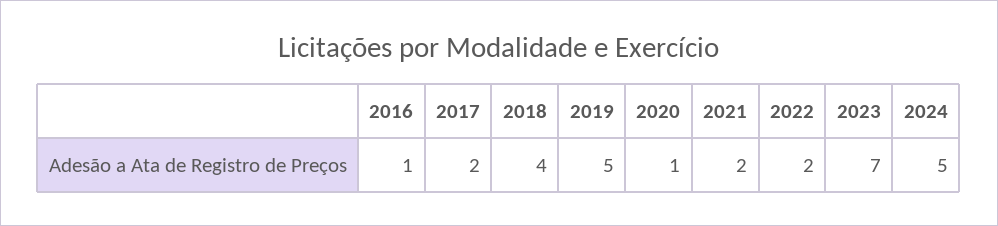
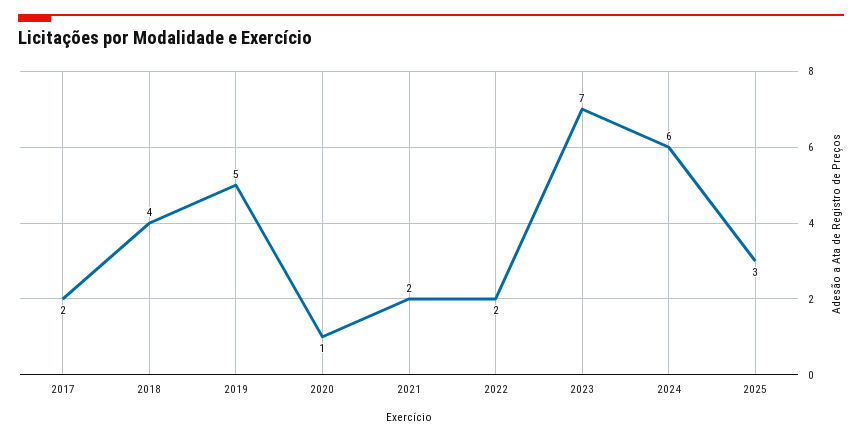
2016: 1 -> none
2024: 5 -> 6
2025: none -> 3

